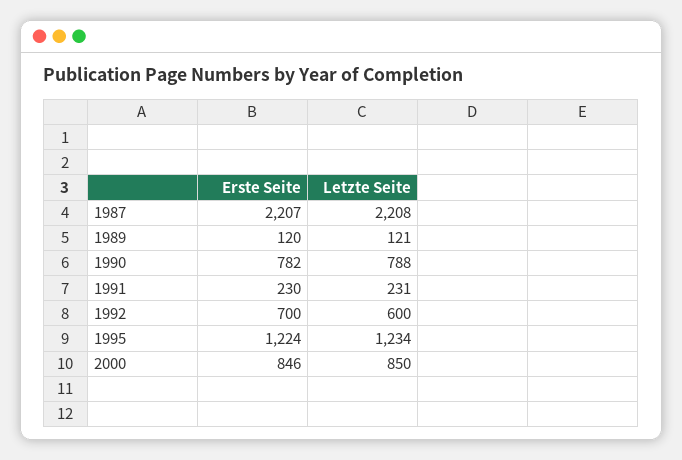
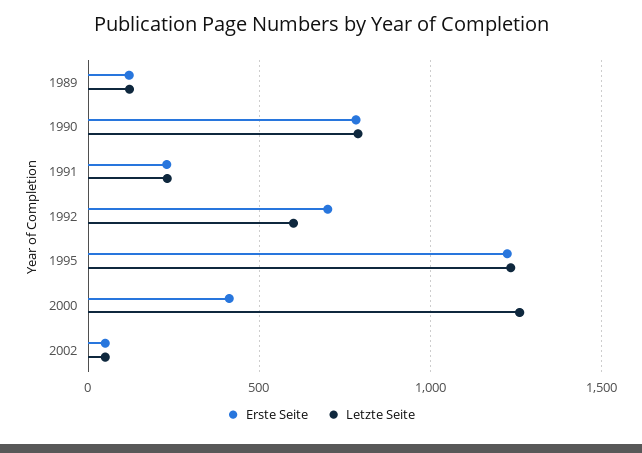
Erste Seite, 1987: 2207 -> none
Letzte Seite, 1987: 2208 -> none
Erste Seite, 2000: 846 -> 400
Letzte Seite, 2000: 850 -> 1250
Erste Seite, 2002: none -> 50
Letzte Seite, 2002: none -> 50

